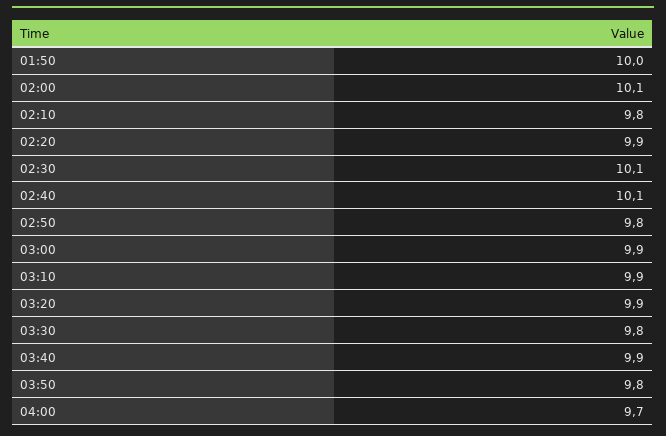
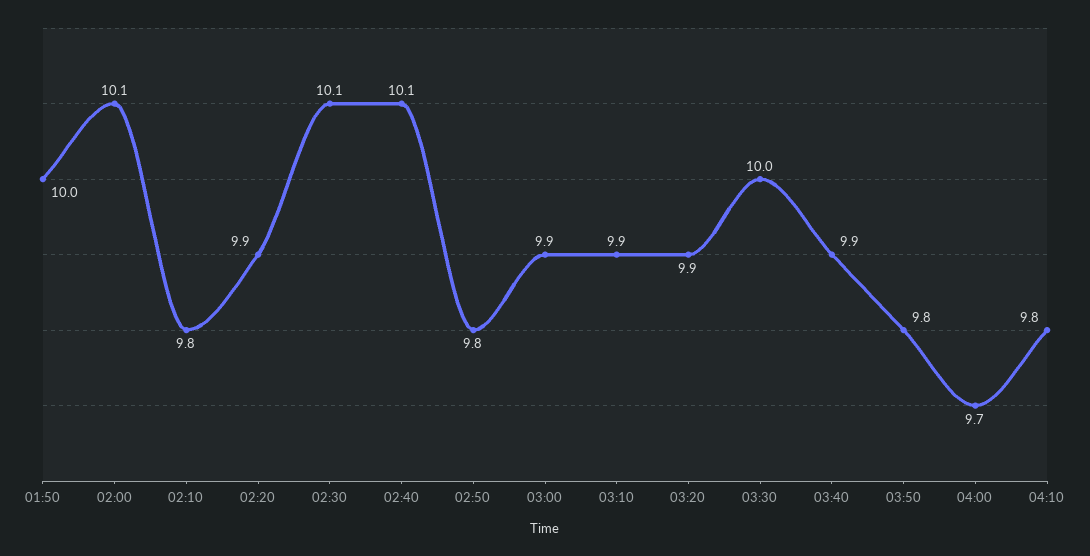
03:30: 9.8 -> 10
04:10: none -> 9.8

